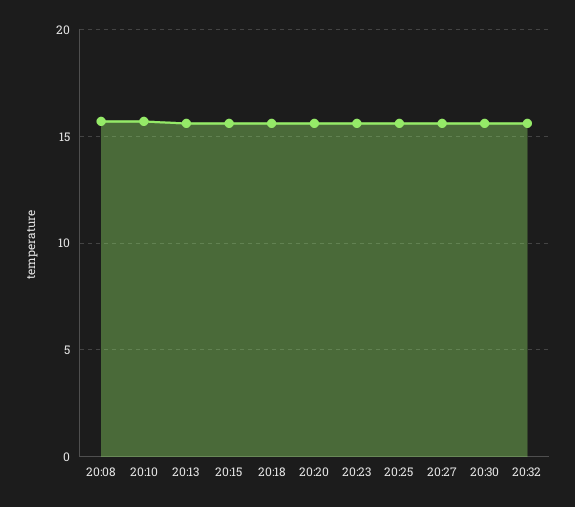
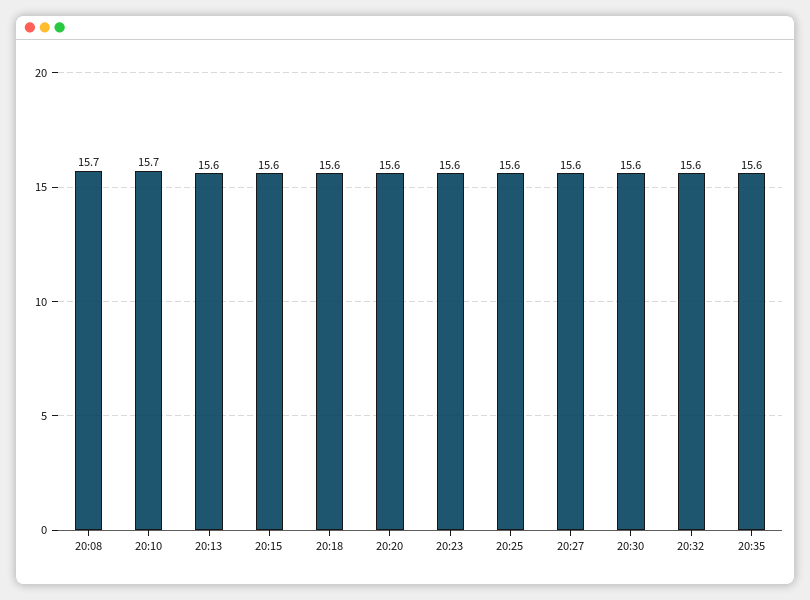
20:35: none -> 15.6

